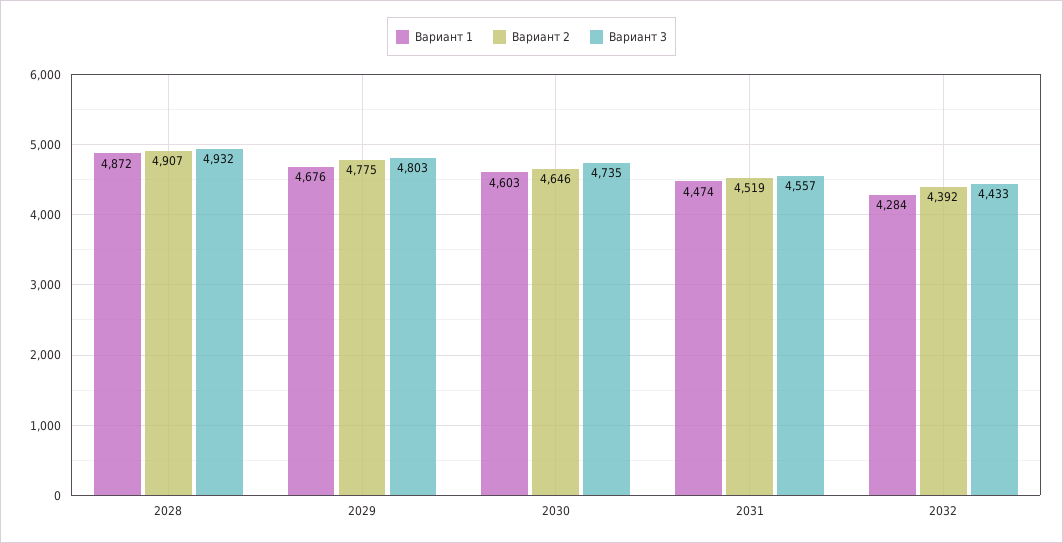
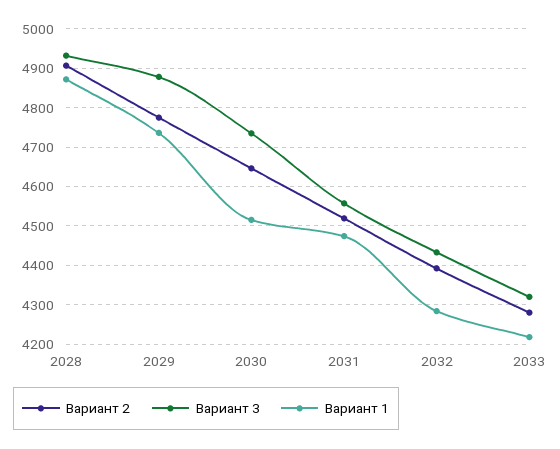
Вариант 1, 2029: 4676 -> 4740
Вариант 3, 2029: 4803 -> 4880
Вариант 1, 2030: 4603 -> 4520
Вариант 2, 2033: none -> 4280
Вариант 3, 2033: none -> 4320
Вариант 1, 2033: none -> 4220

